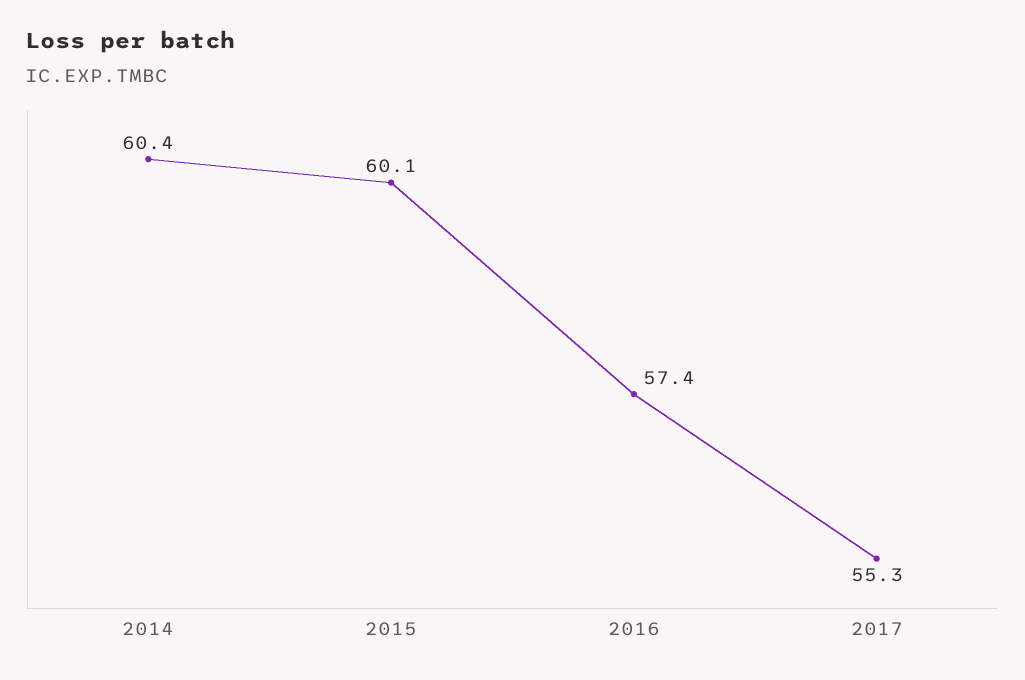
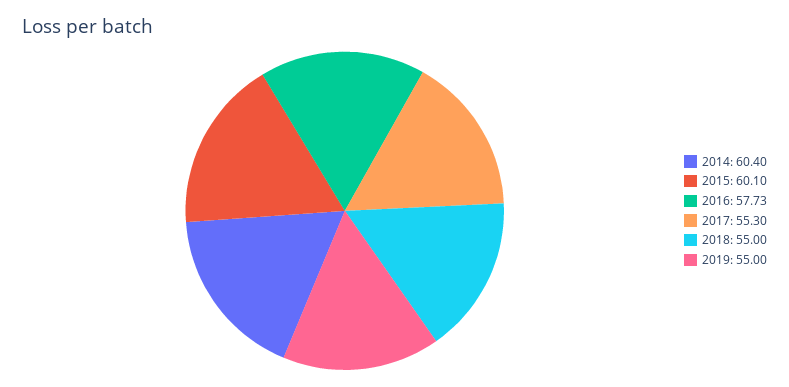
2016: 57.4 -> 57.73
2018: none -> 55
2019: none -> 55

